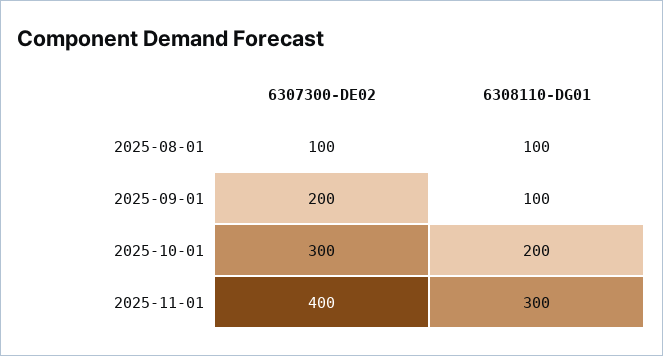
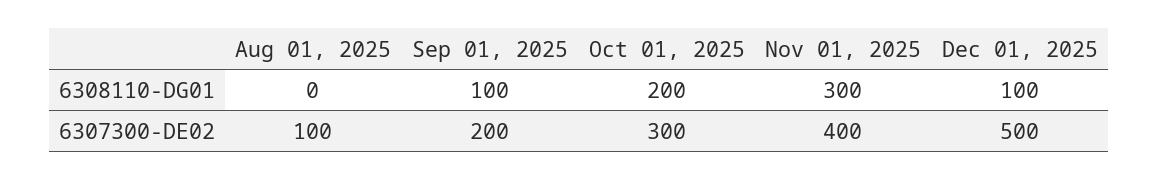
6308110-DG01, 2025-08-01: 100 -> 0
6308110-DG01, Dec 01, 2025: none -> 100
6307300-DE02, Dec 01, 2025: none -> 500

